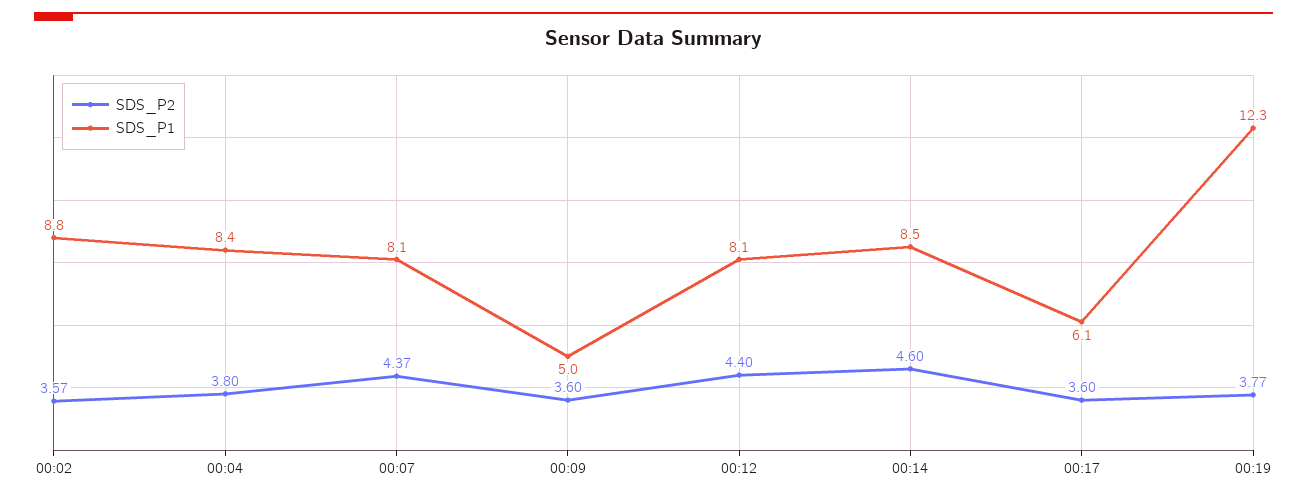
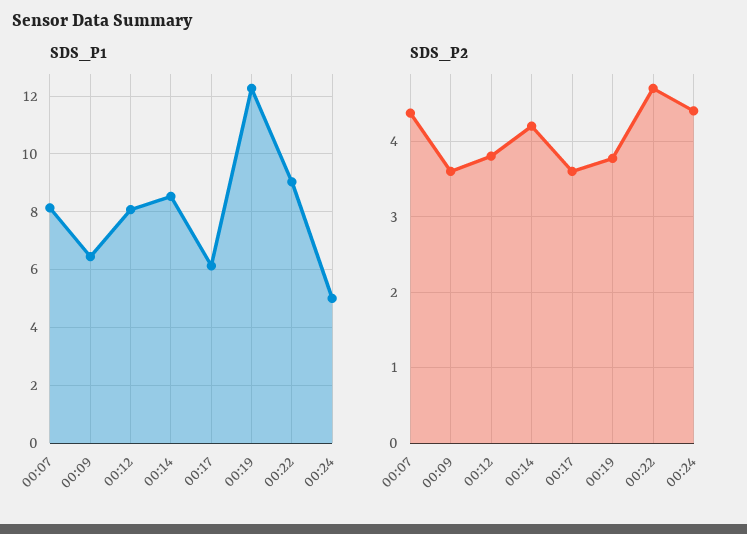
SDS_P2, 00:02: 3.57 -> none
SDS_P1, 00:02: 8.8 -> none
SDS_P2, 00:04: 3.8 -> none
SDS_P1, 00:04: 8.4 -> none
SDS_P1, 00:09: 5 -> 6.5
SDS_P2, 00:12: 4.4 -> 3.8
SDS_P2, 00:14: 4.6 -> 4.2
SDS_P1, 00:22: none -> 9
SDS_P1, 00:24: none -> 5
SDS_P2, 00:22: none -> 4.7
SDS_P2, 00:24: none -> 4.4

